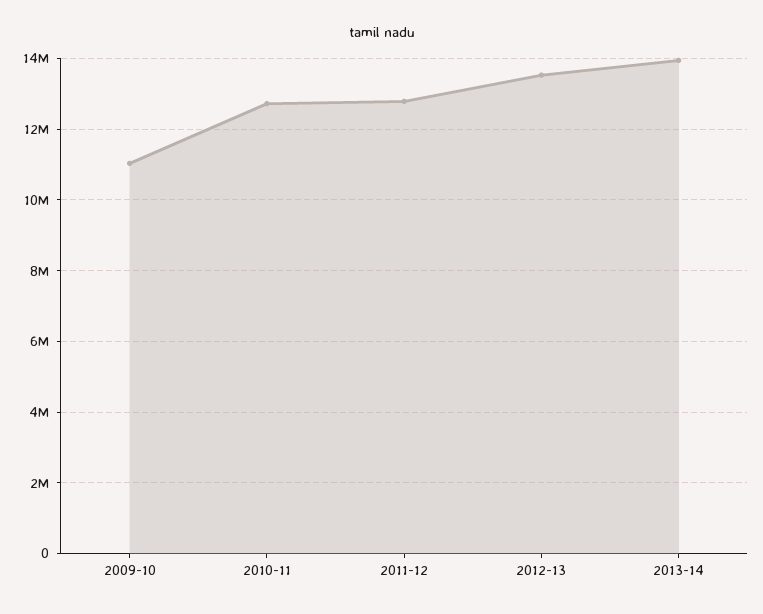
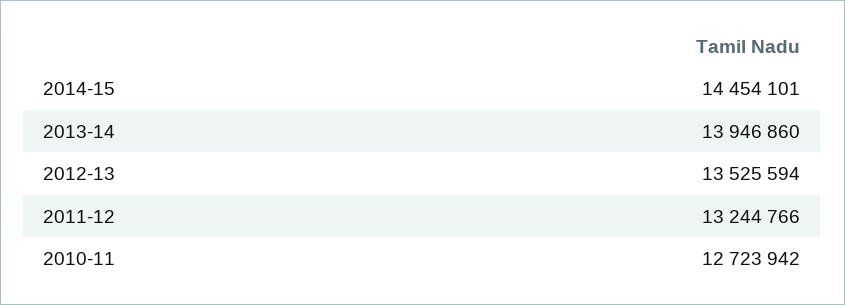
2009-10: 11000000 -> none
2011-12: 12800000 -> 13244766
2014-15: none -> 14454101

